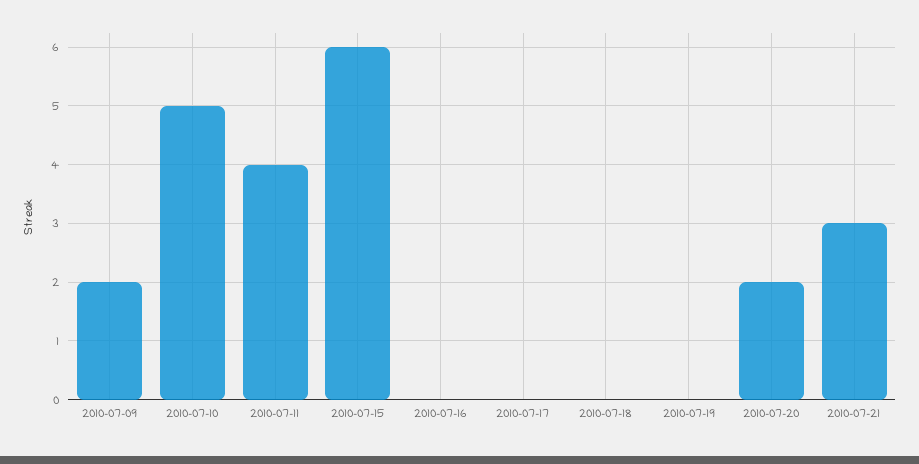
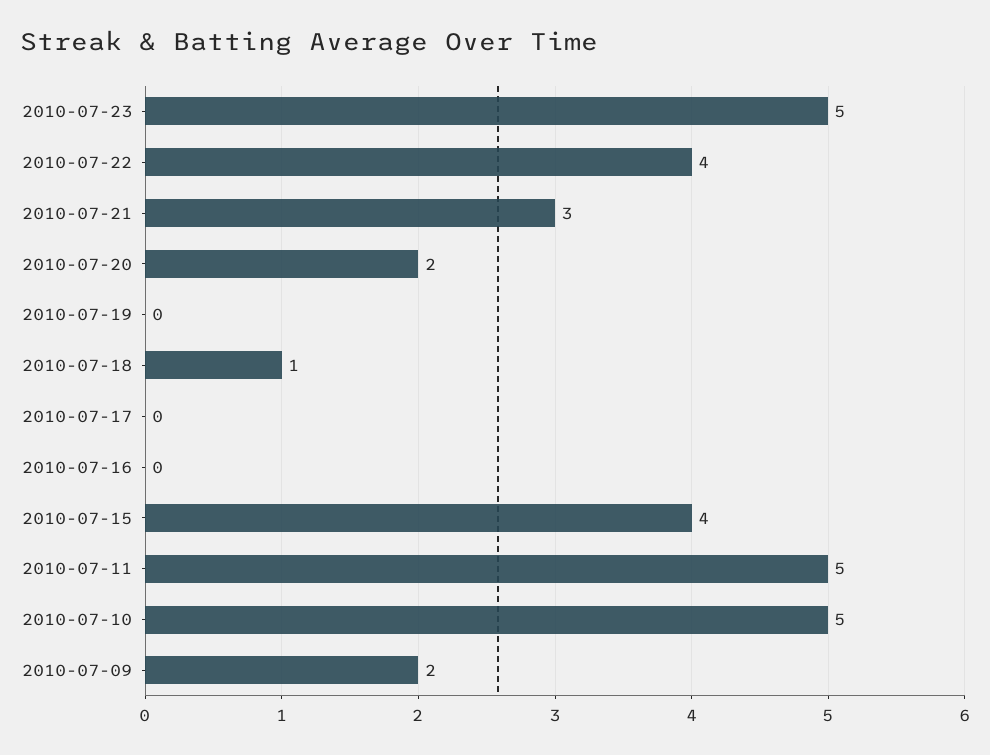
2010-07-11: 4 -> 5
2010-07-15: 6 -> 4
2010-07-18: 0 -> 1
2010-07-23: none -> 5
2010-07-22: none -> 4

